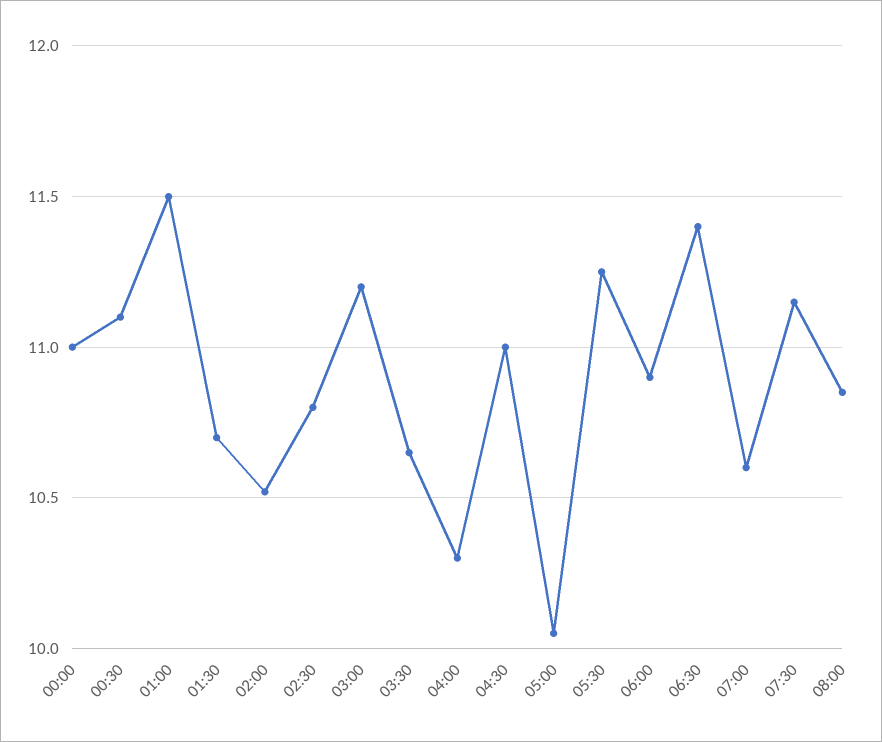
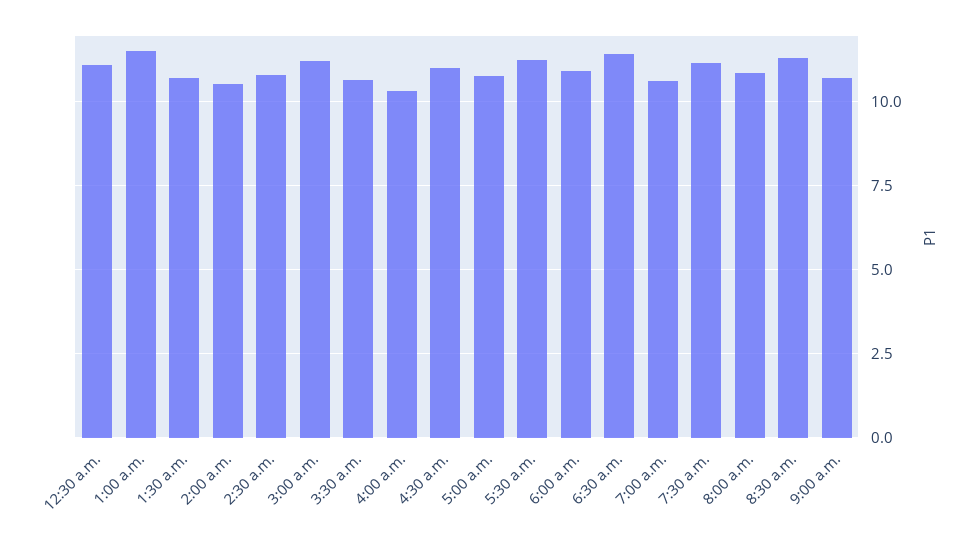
00:00: 11 -> none
05:00: 10.05 -> 10.75
8:30 a.m.: none -> 11.25
9:00 a.m.: none -> 10.75

